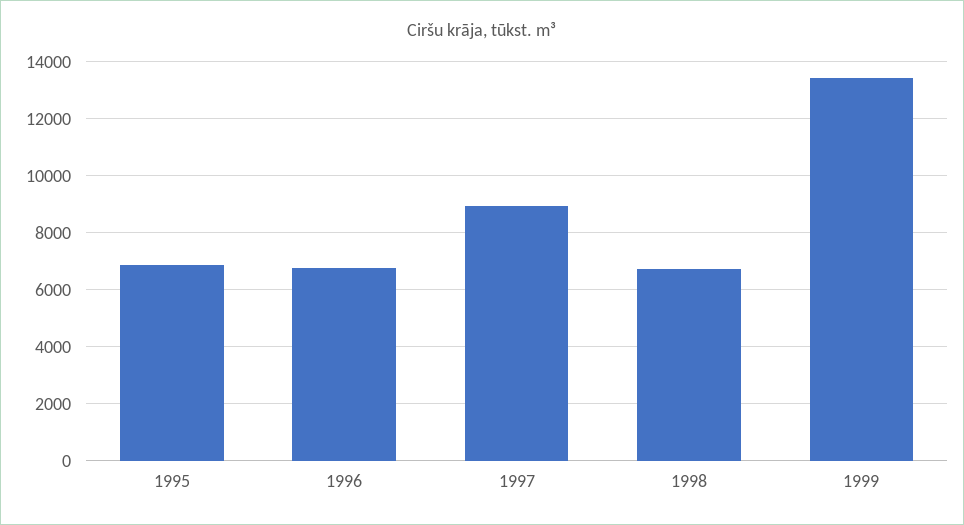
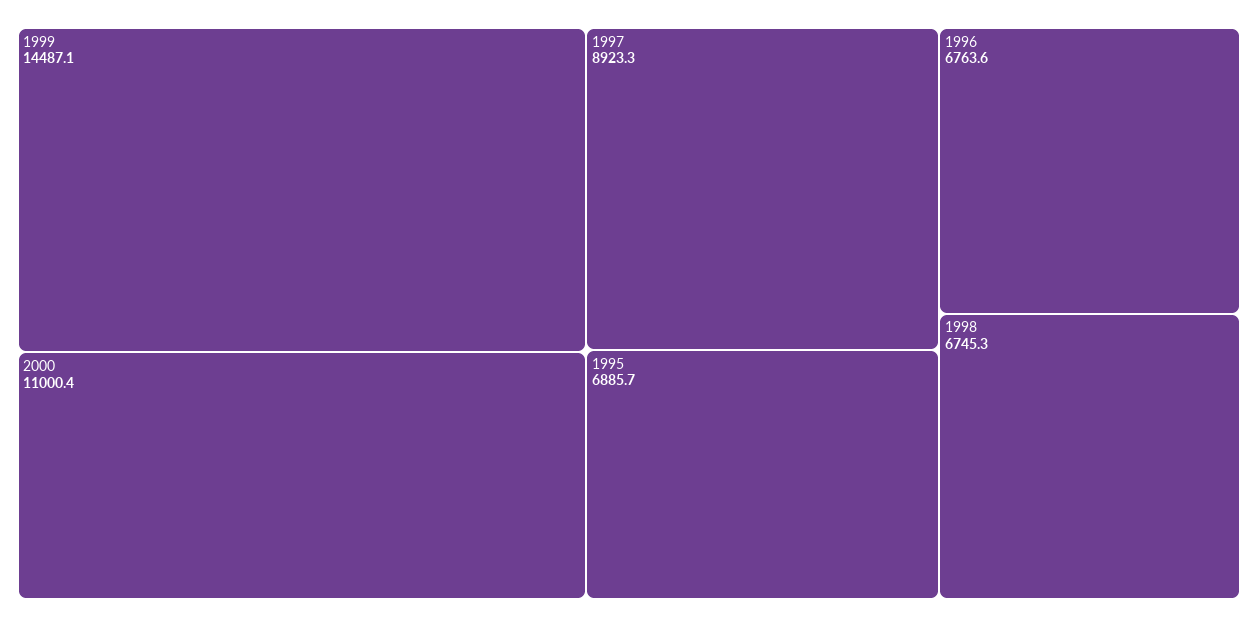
1999: 13500 -> 14487.1
2000: none -> 11000.4

